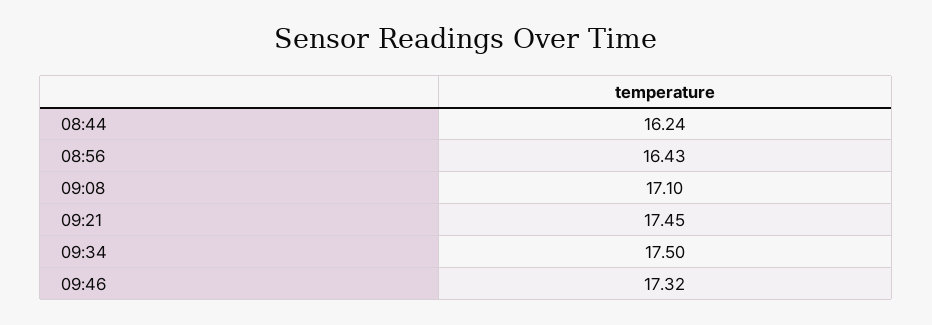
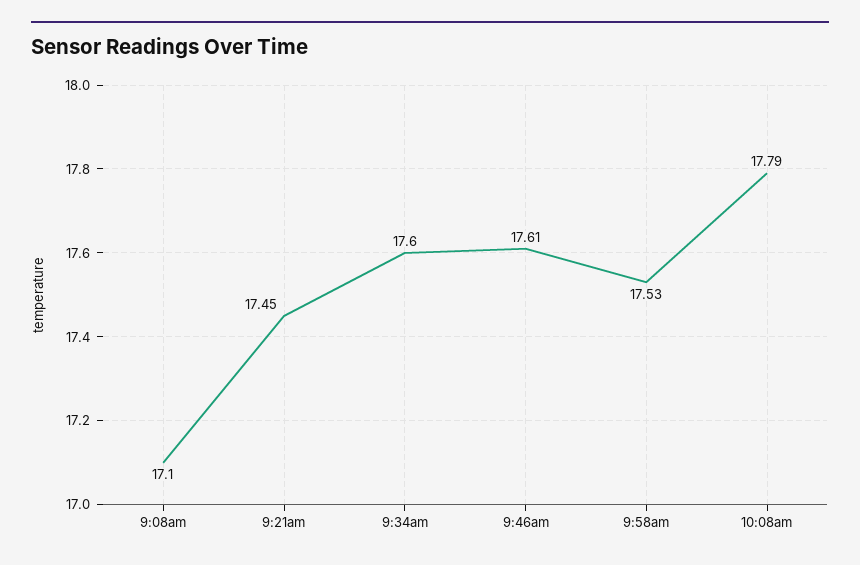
08:44: 16.24 -> none
08:56: 16.43 -> none
09:34: 17.5 -> 17.6
09:46: 17.32 -> 17.61
9:58am: none -> 17.53
10:08am: none -> 17.79

